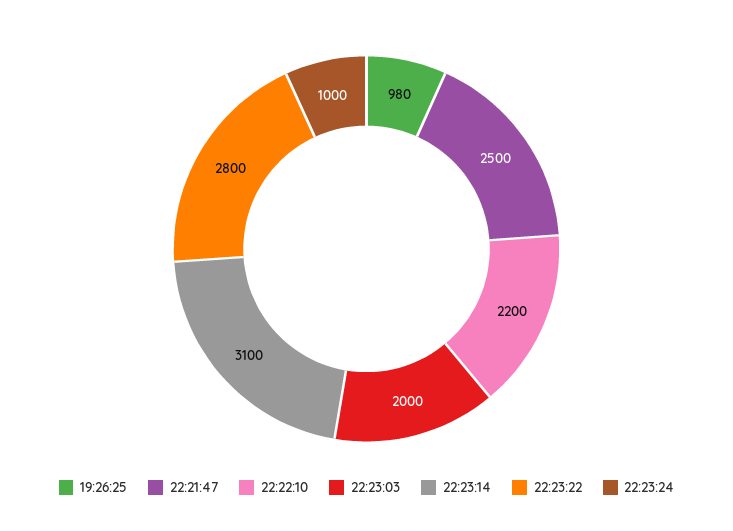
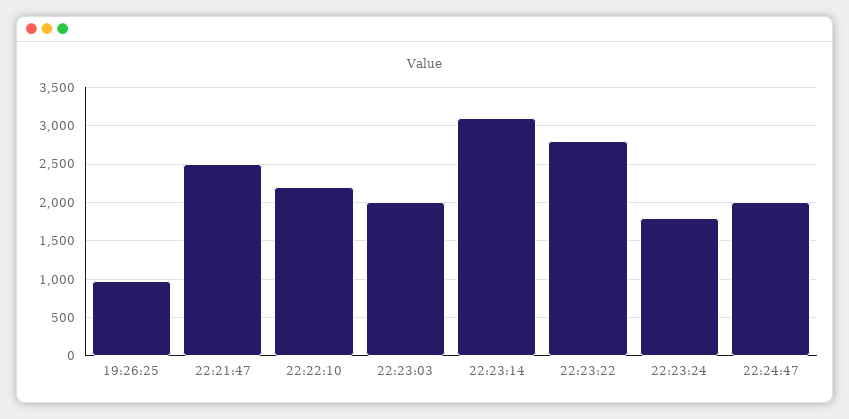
22:23:24: 1000 -> 1800
22:24:47: none -> 2000

